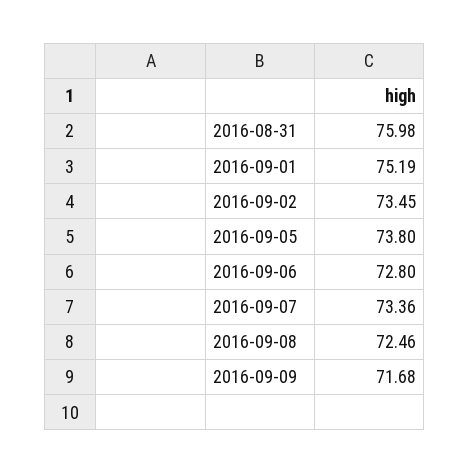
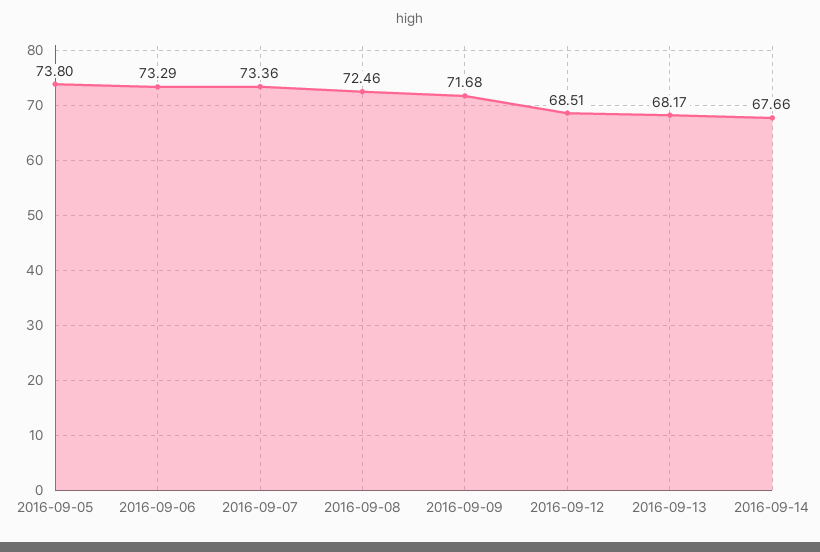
2016-08-31: 75.98 -> none
2016-09-01: 75.19 -> none
2016-09-02: 73.45 -> none
2016-09-06: 72.8 -> 73.29
2016-09-12: none -> 68.51
2016-09-13: none -> 68.17
2016-09-14: none -> 67.66

